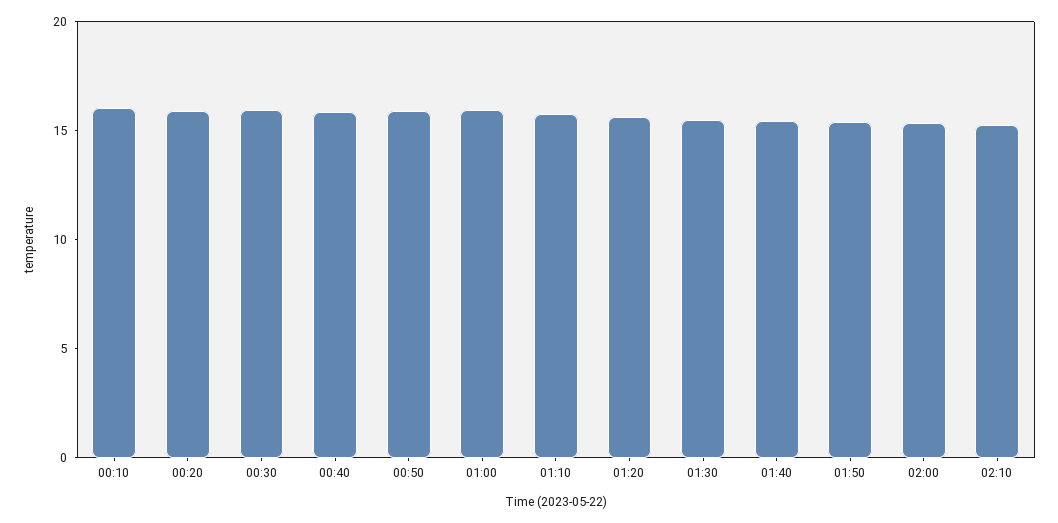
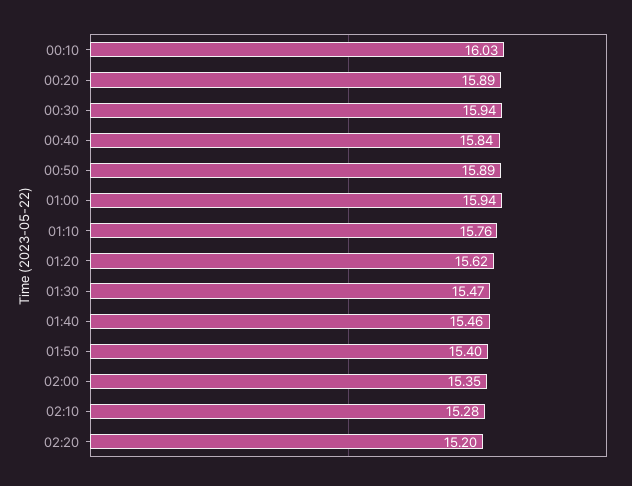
02:20: none -> 15.2

